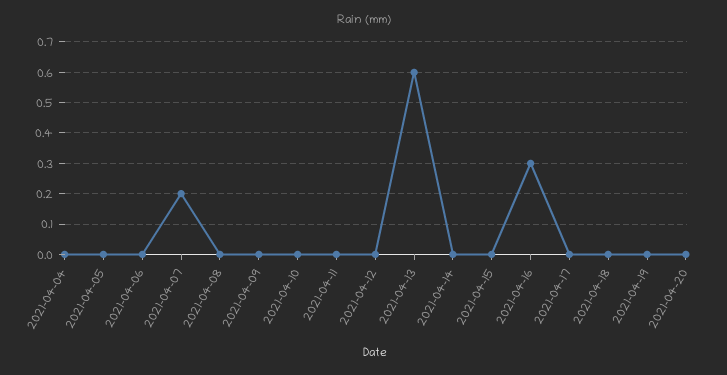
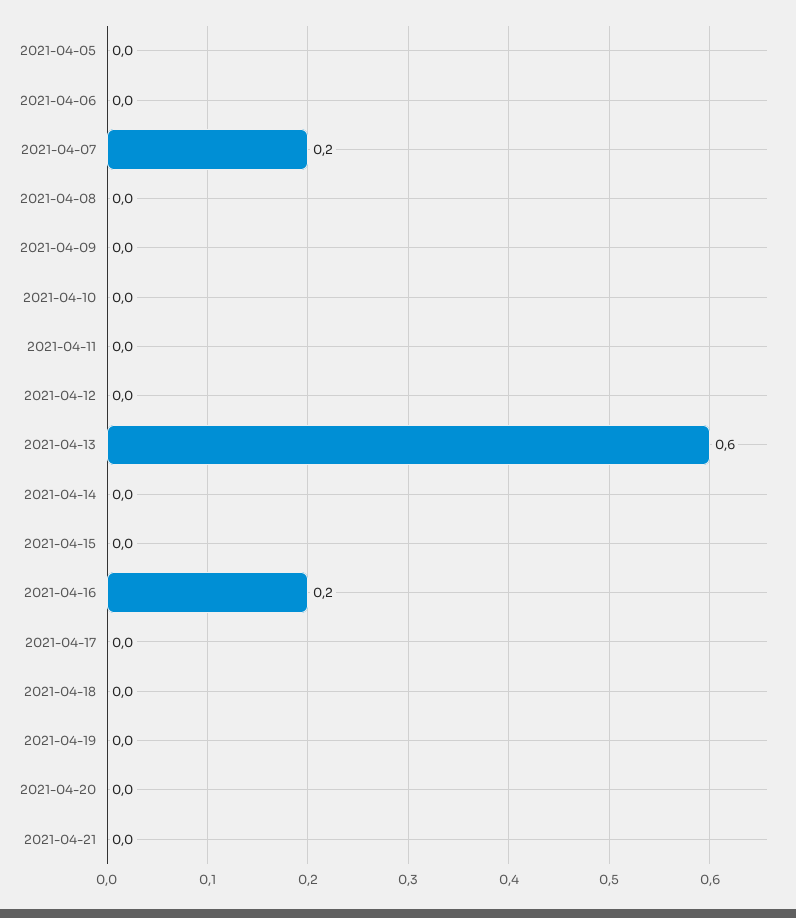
2021-04-04: 0 -> none
2021-04-16: 0.3 -> 0.2
2021-04-21: none -> 0

